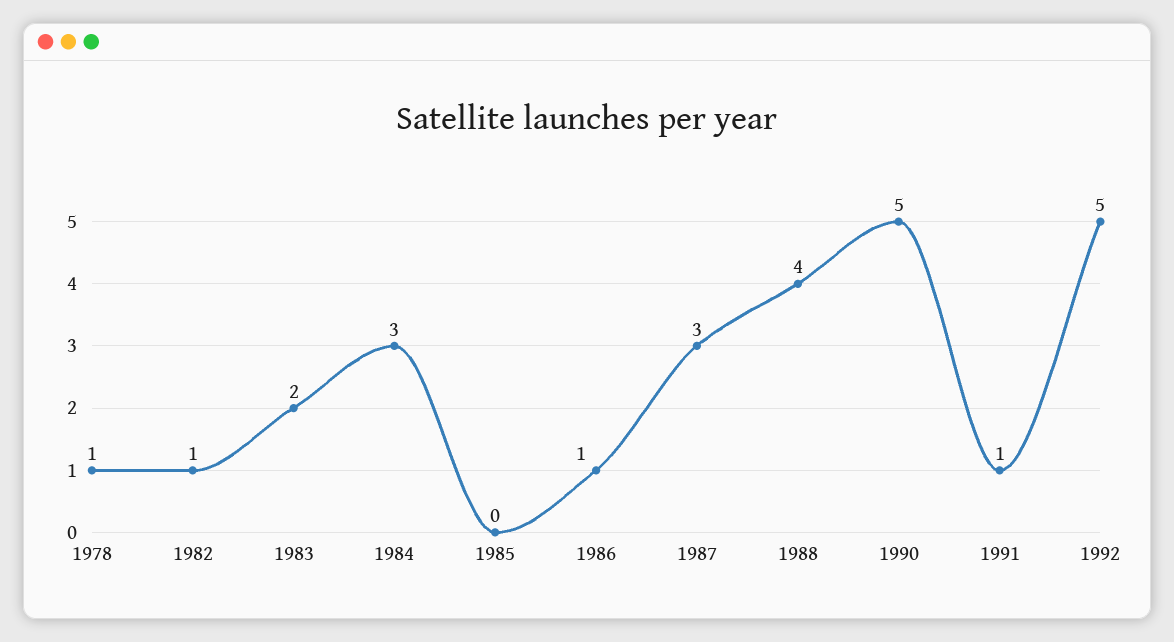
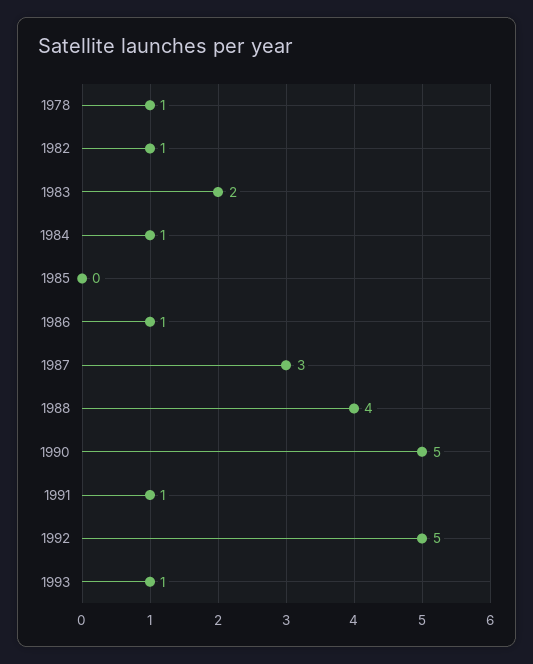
1984: 3 -> 1
1993: none -> 1

